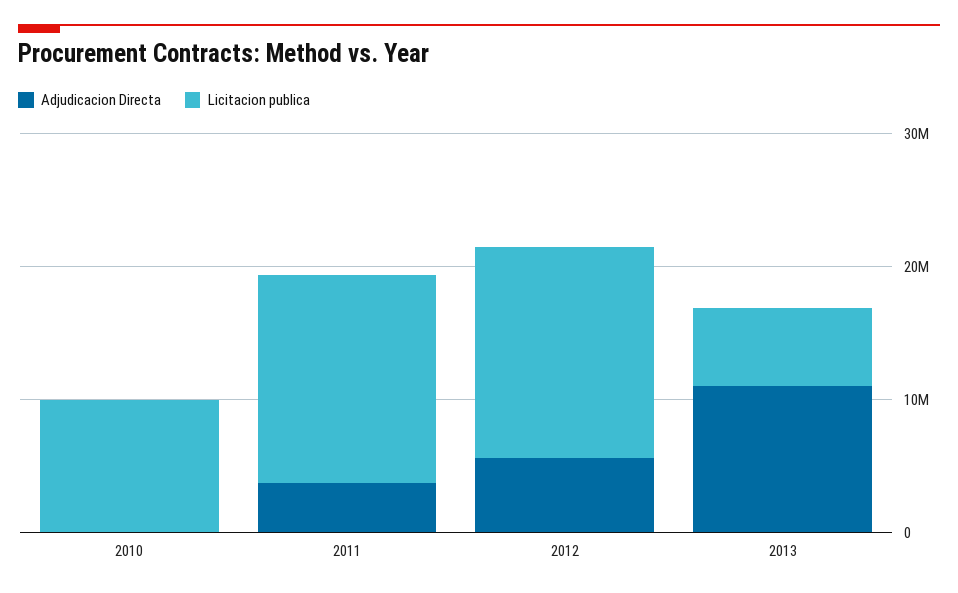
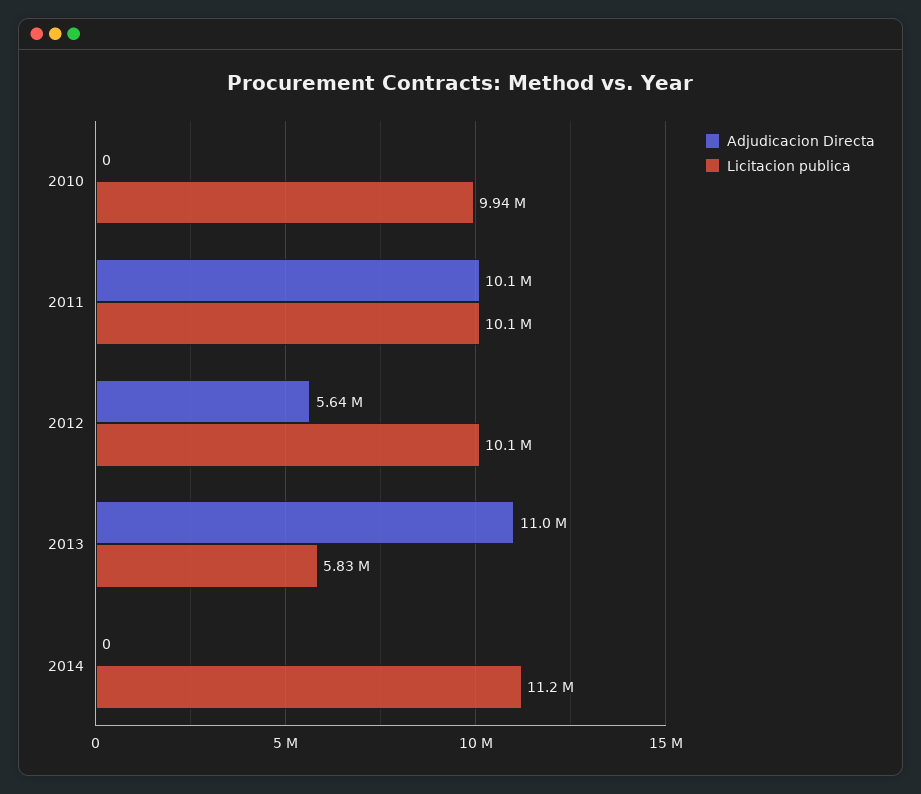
Adjudicacion Directa, 2011: 4000000 -> 10100000
Licitacion publica, 2011: 16000000 -> 10100000
Licitacion publica, 2012: 16000000 -> 10100000
Adjudicacion Directa, 2014: none -> 0
Licitacion publica, 2014: none -> 11200000

